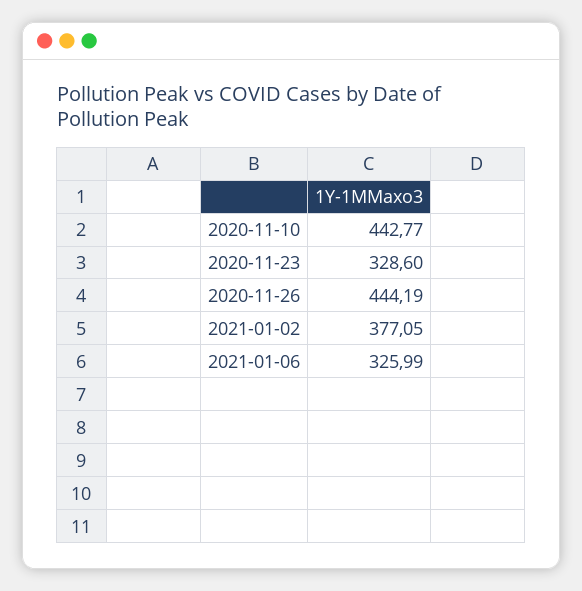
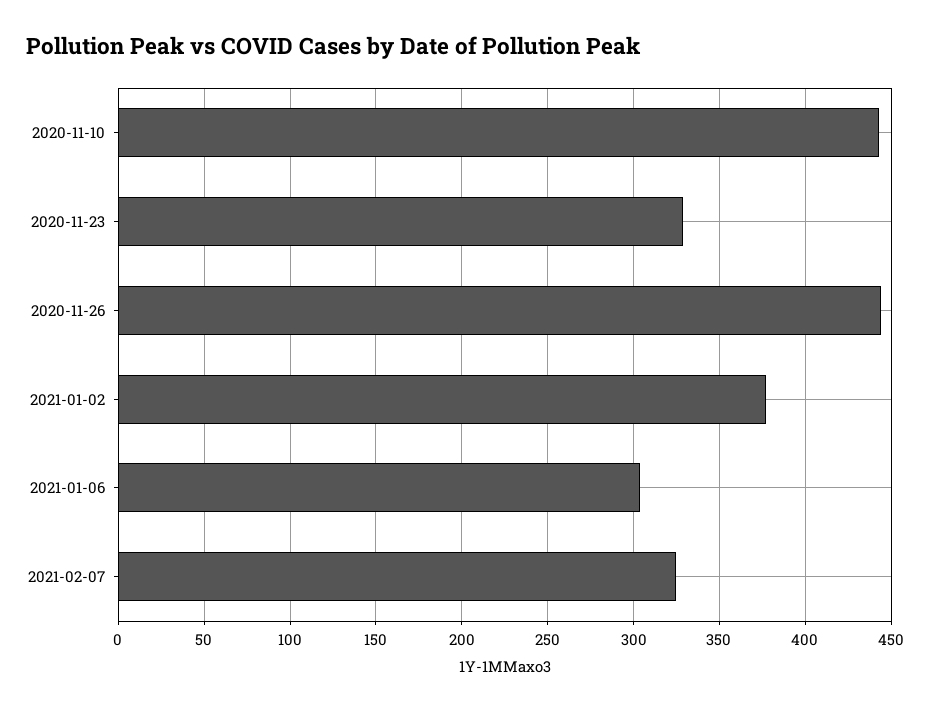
2021-01-06: 325.99 -> 305
2021-02-07: none -> 325

